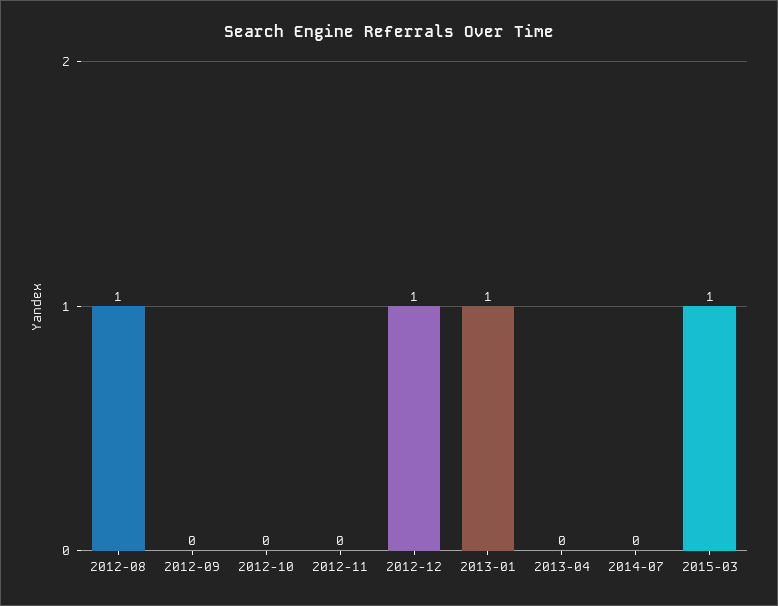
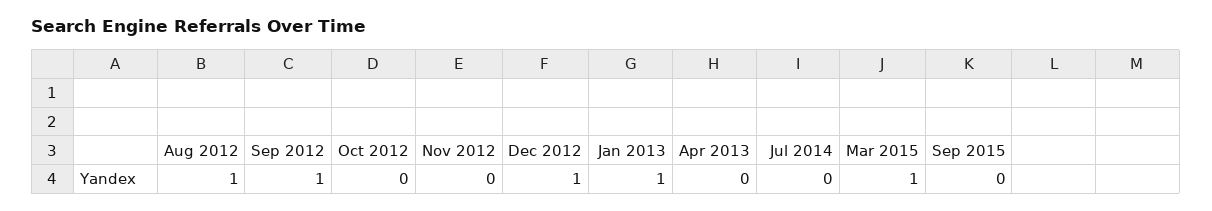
2012-09: 0 -> 1
Sep 2015: none -> 0

